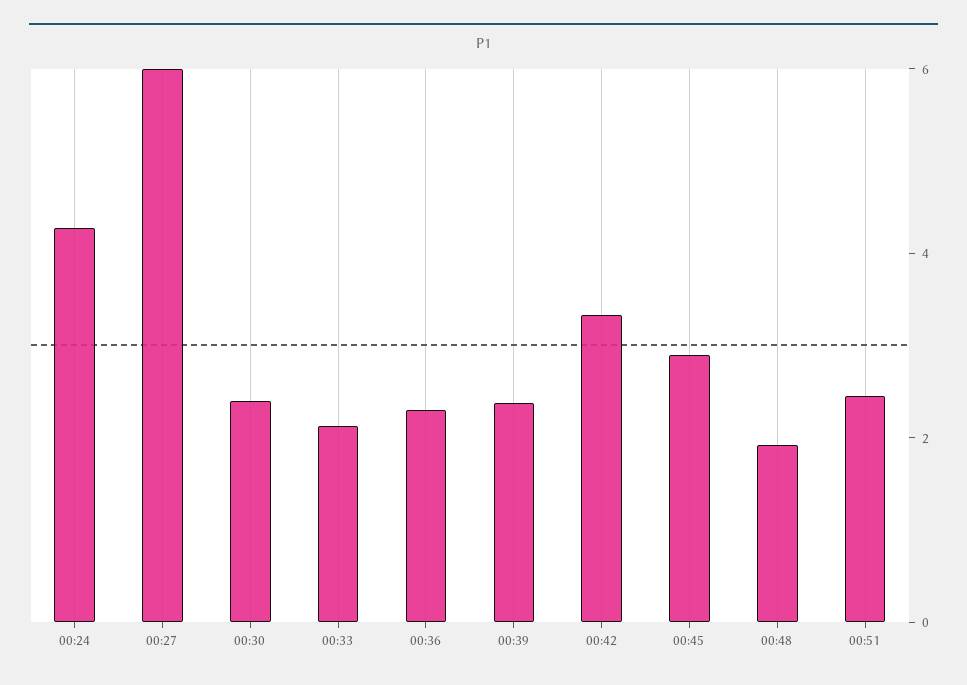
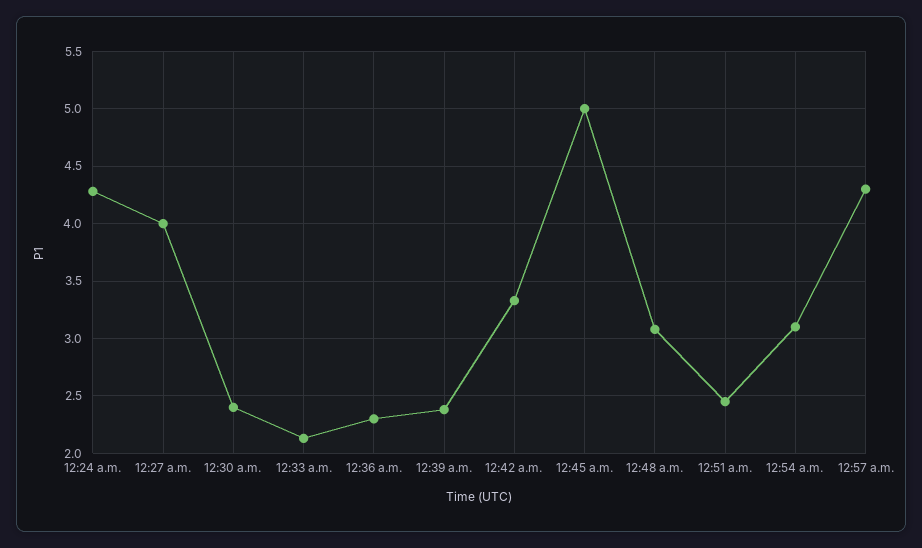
00:27: 6 -> 4
00:45: 3 -> 5
00:48: 2 -> 3.1
12:54 a.m.: none -> 3.1
12:57 a.m.: none -> 4.3

